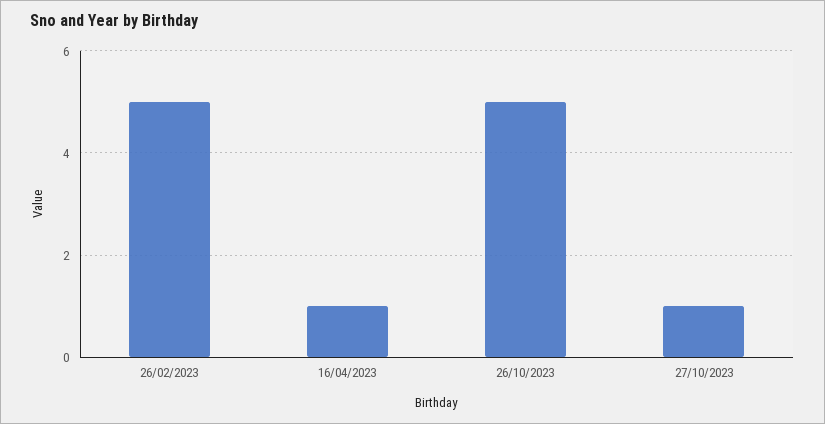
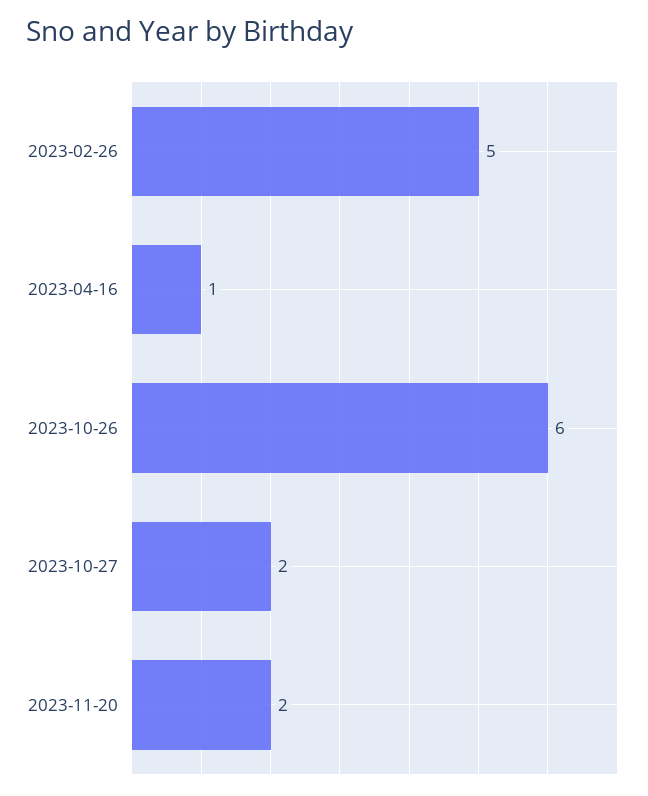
26/10/2023: 5 -> 6
27/10/2023: 1 -> 2
2023-11-20: none -> 2

